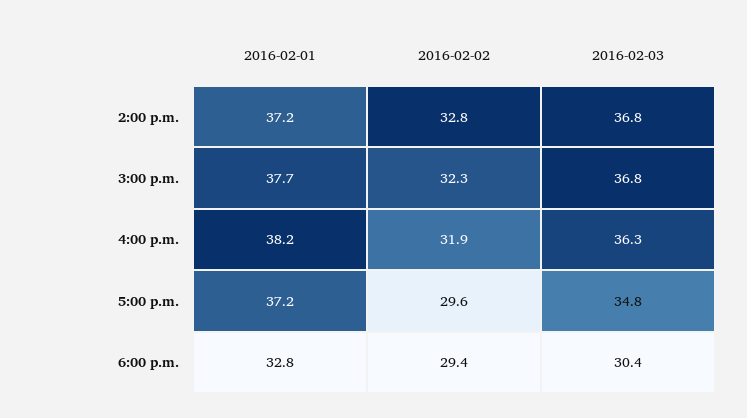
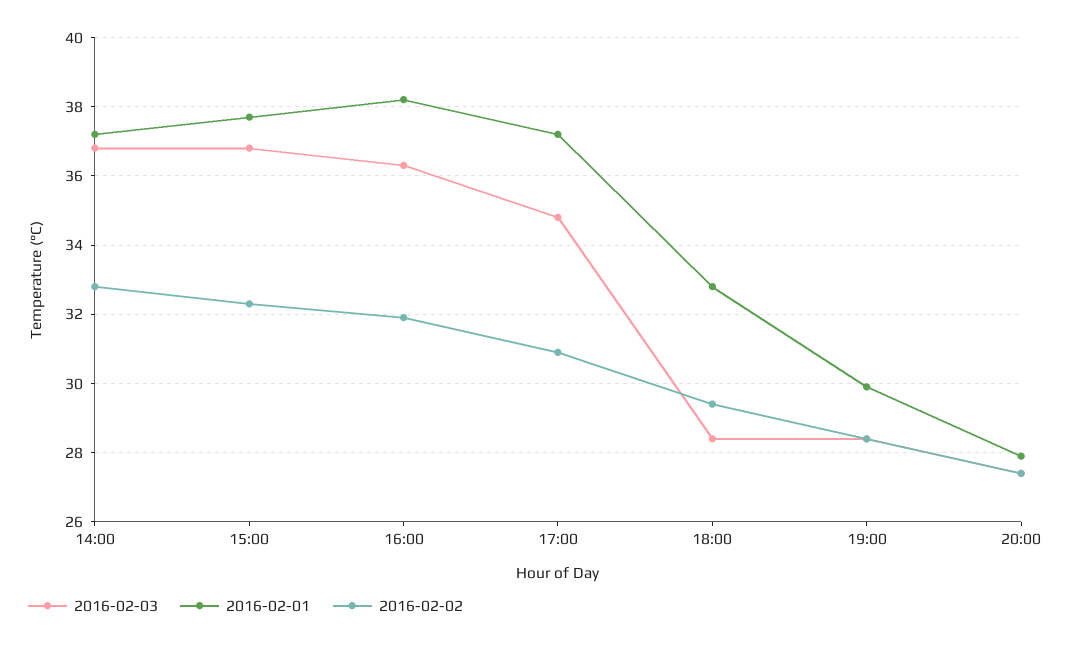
2016-02-02, 5:00 p.m.: 29.6 -> 31
2016-02-03, 6:00 p.m.: 30.4 -> 28.5
2016-02-03, 19:00: none -> 28.5
2016-02-01, 19:00: none -> 30
2016-02-02, 19:00: none -> 28.5
2016-02-03, 20:00: none -> 27.5
2016-02-01, 20:00: none -> 28
2016-02-02, 20:00: none -> 27.5

